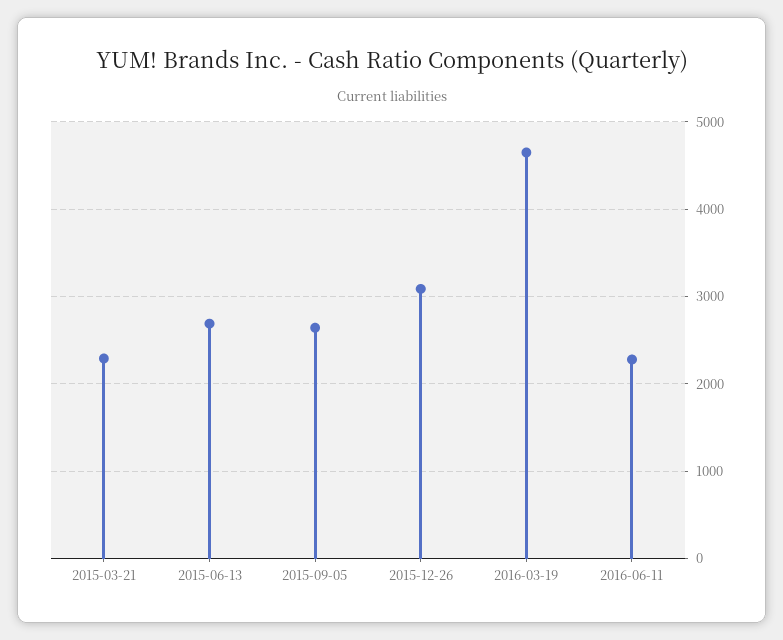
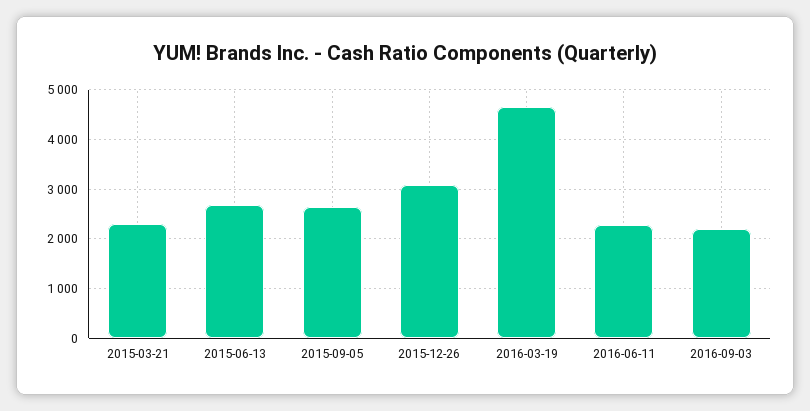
2016-09-03: none -> 2200

